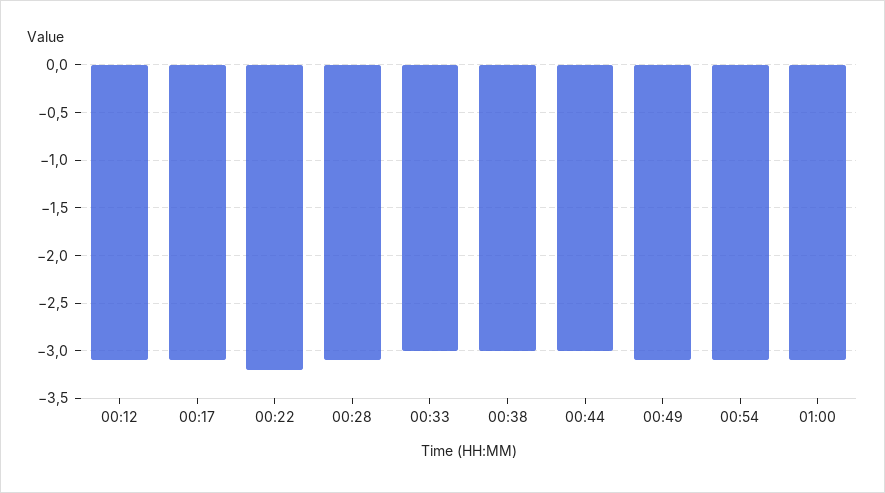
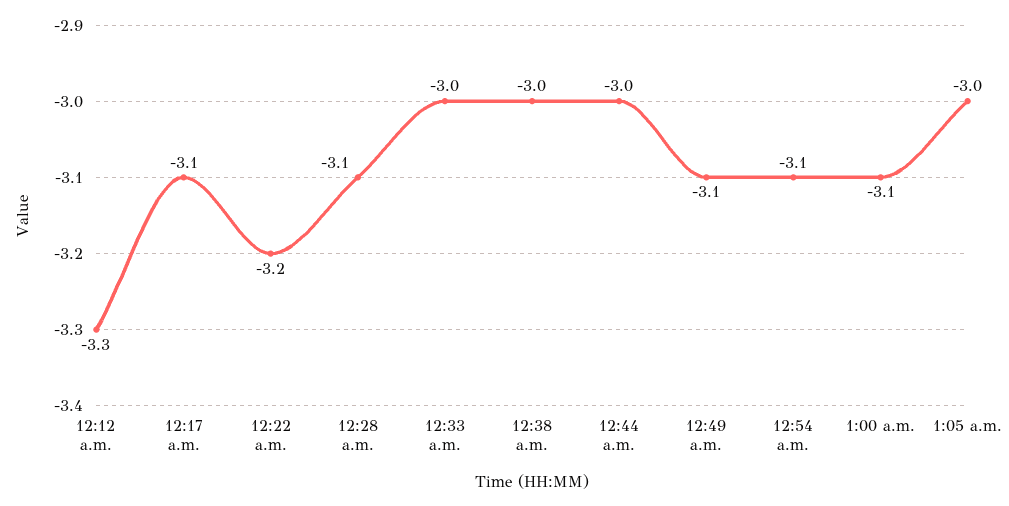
00:12: -3.1 -> -3.3
1:05 a.m.: none -> -3

